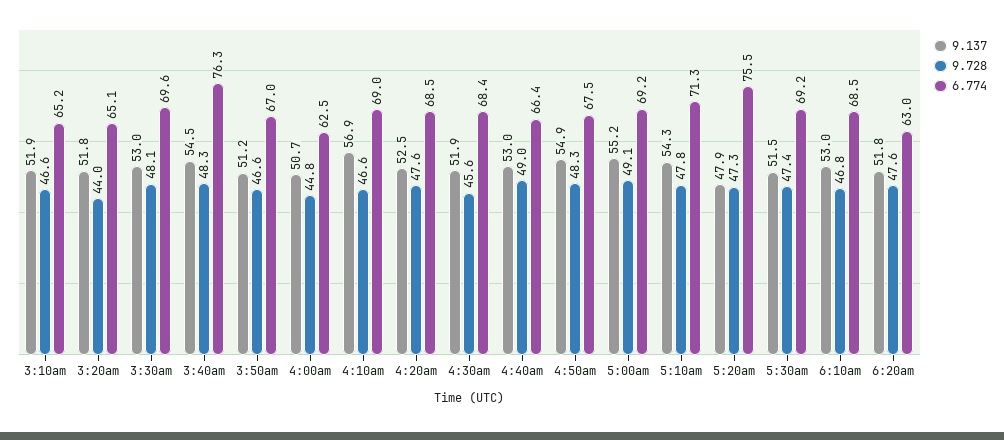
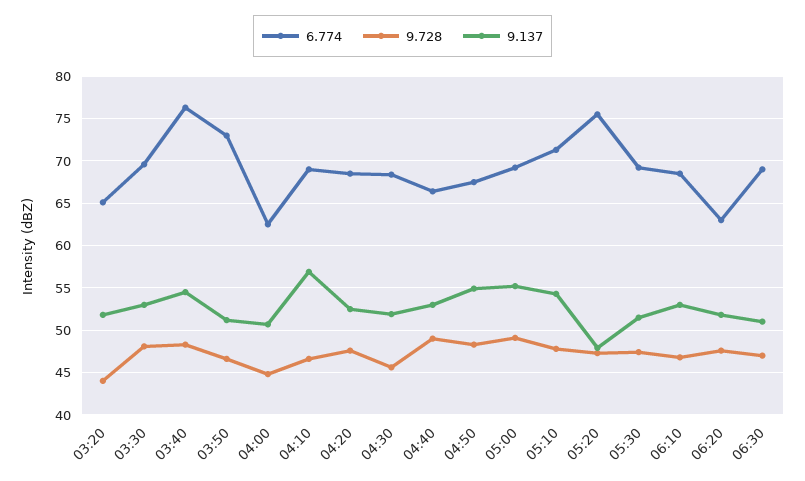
9.137, 3:10am: 51.9 -> none
9.728, 3:10am: 46.6 -> none
6.774, 3:10am: 65.2 -> none
6.774, 3:50am: 67 -> 73
6.774, 06:30: none -> 69
9.728, 06:30: none -> 47
9.137, 06:30: none -> 51

